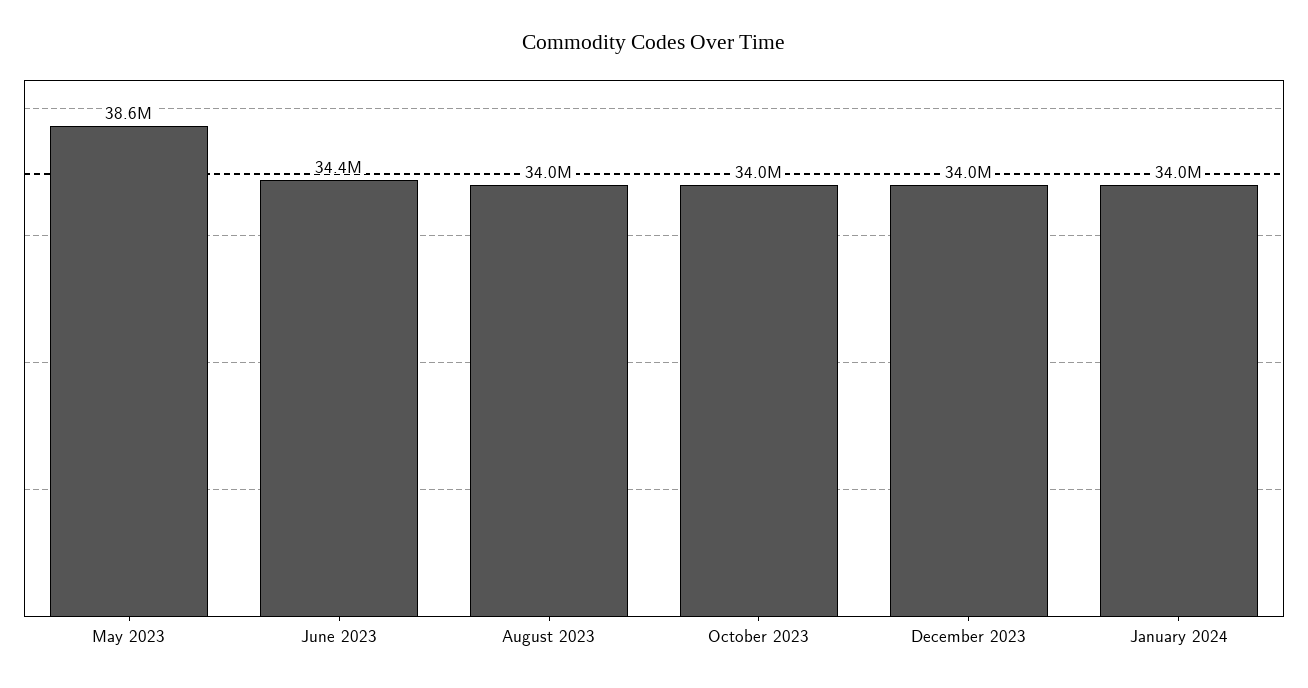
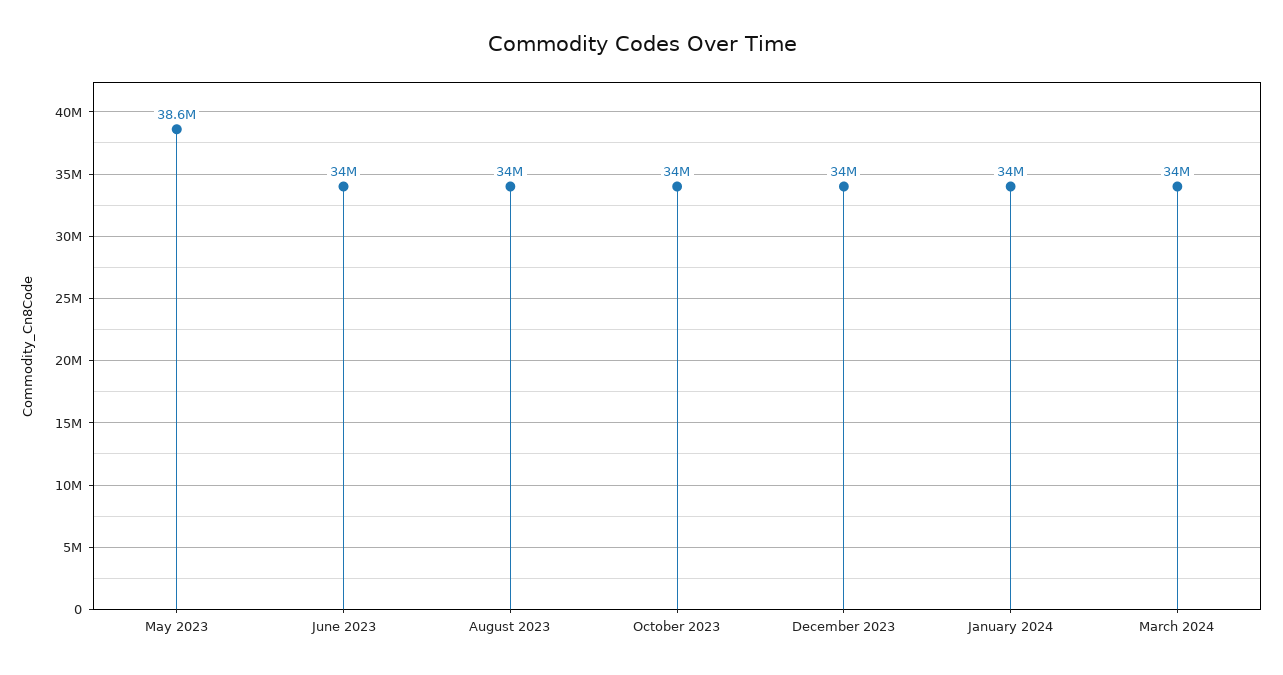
June 2023: 34400000 -> 34000000
March 2024: none -> 34000000

